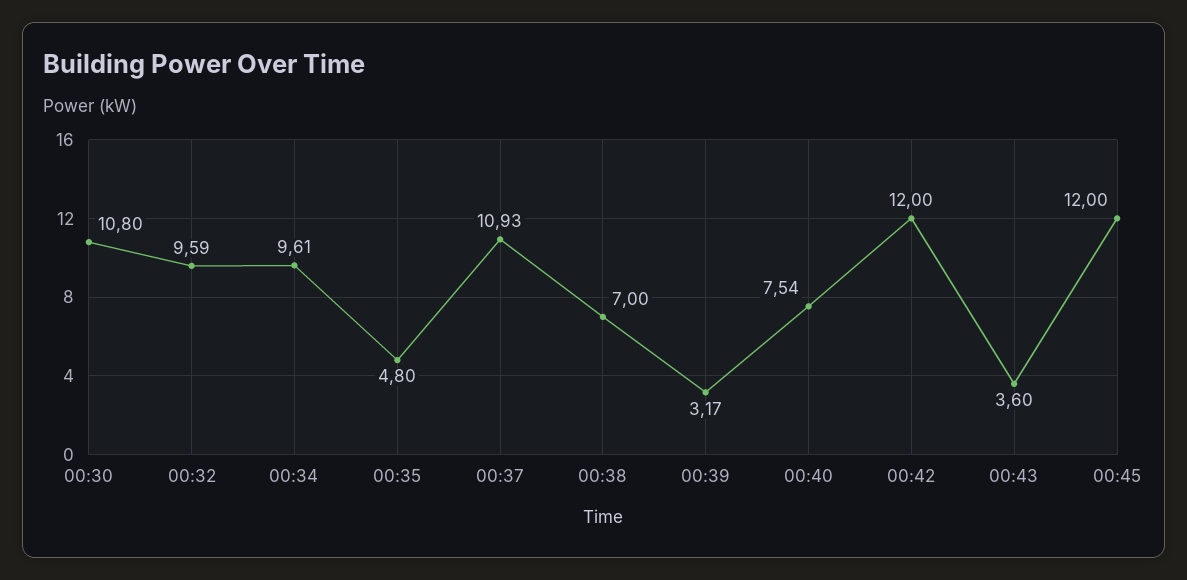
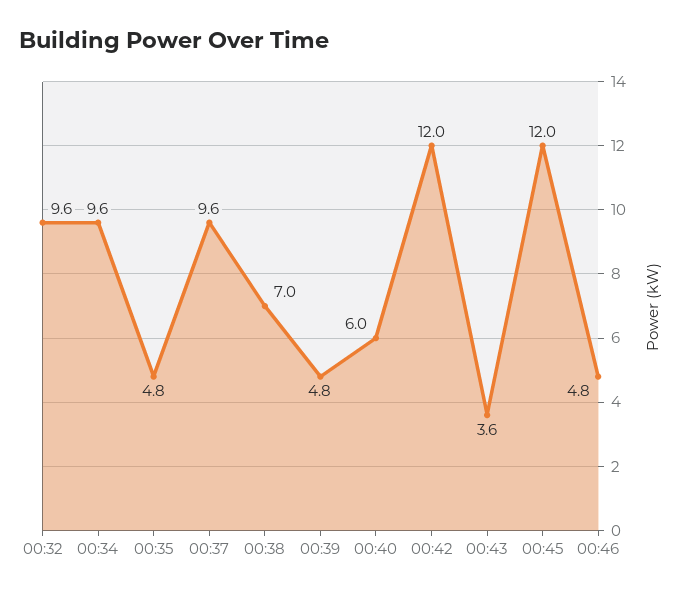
00:30: 10.8 -> none
00:37: 10.93 -> 9.6
00:39: 3.17 -> 4.8
00:40: 7.54 -> 6
00:46: none -> 4.8

